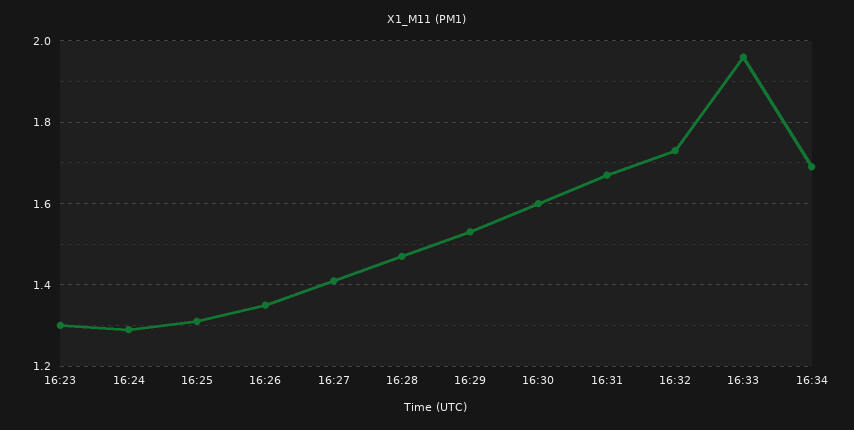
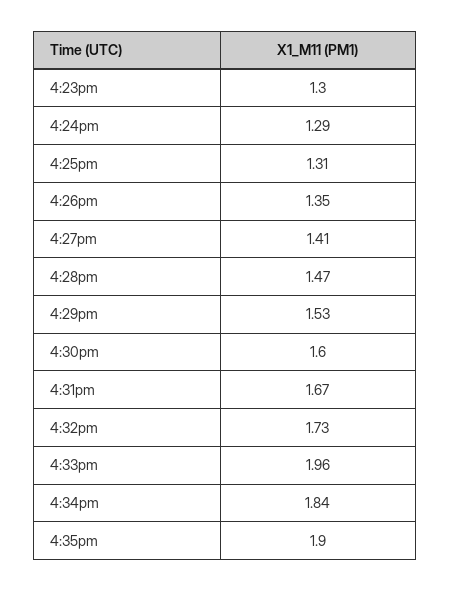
16:34: 1.7 -> 1.84
4:35pm: none -> 1.9

